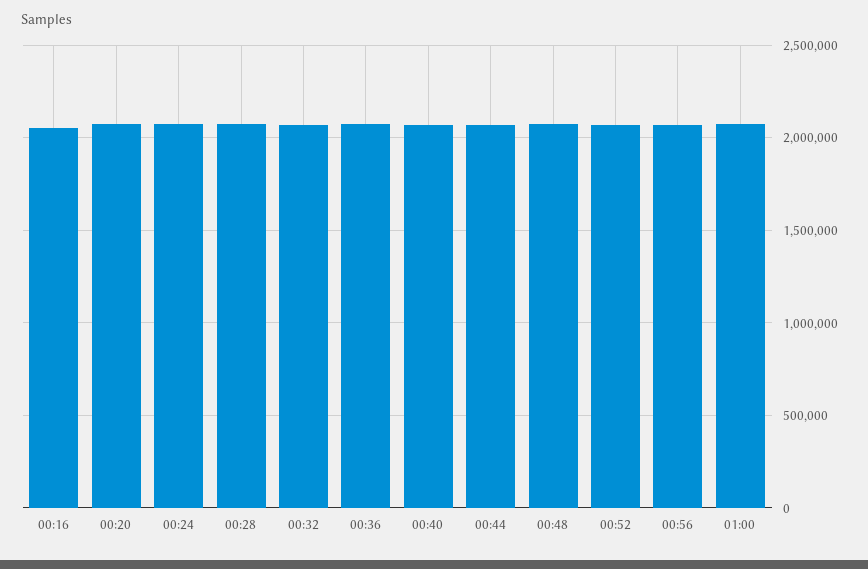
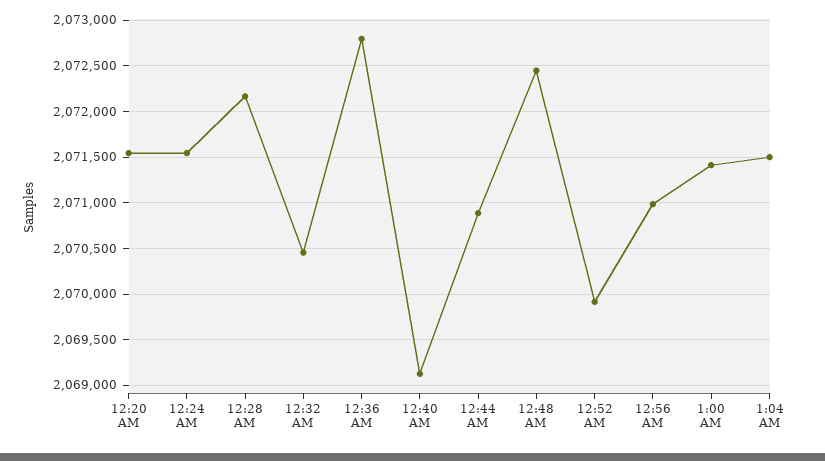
00:16: 2050000 -> none
1:04 AM: none -> 2071500

